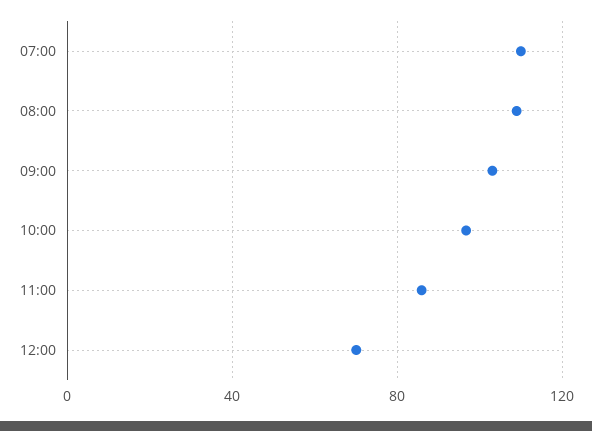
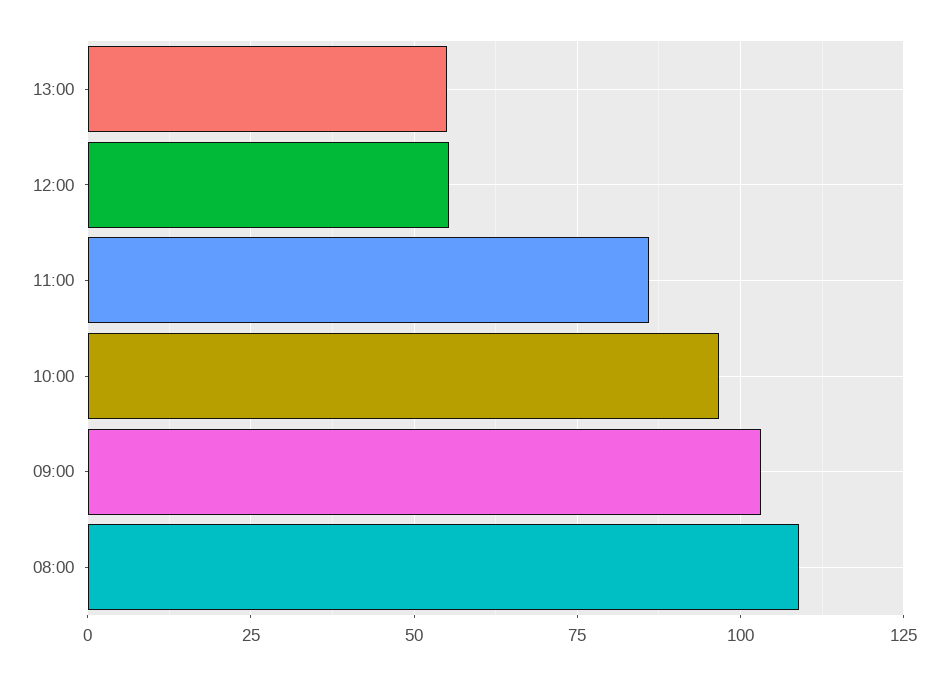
07:00: 110 -> none
12:00: 70 -> 55
13:00: none -> 55

